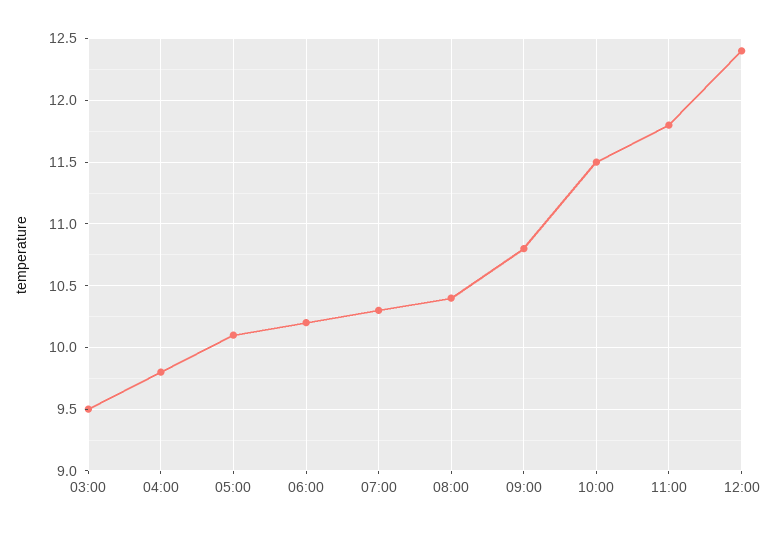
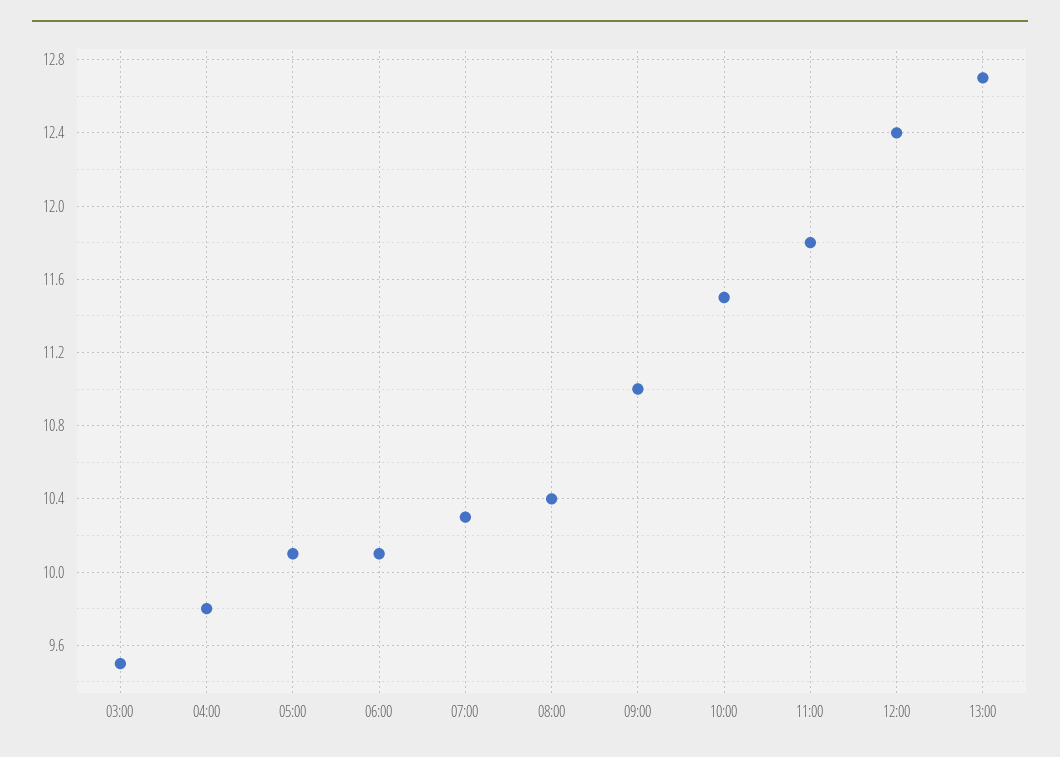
06:00: 10.2 -> 10.1
09:00: 10.8 -> 11
13:00: none -> 12.7

